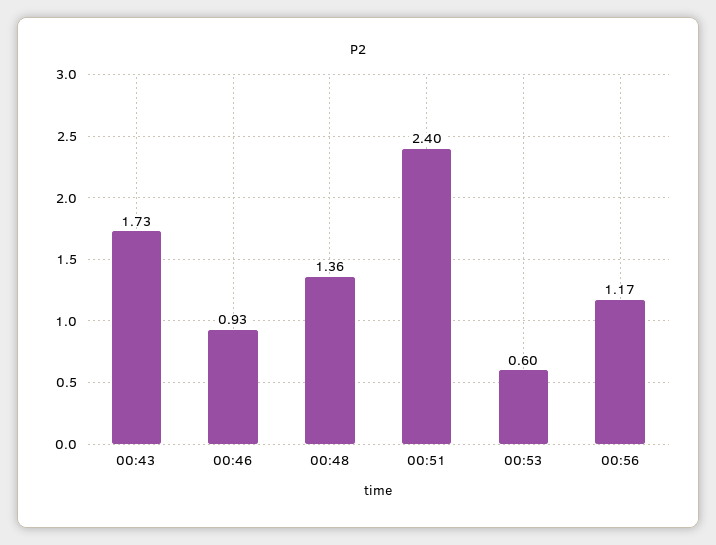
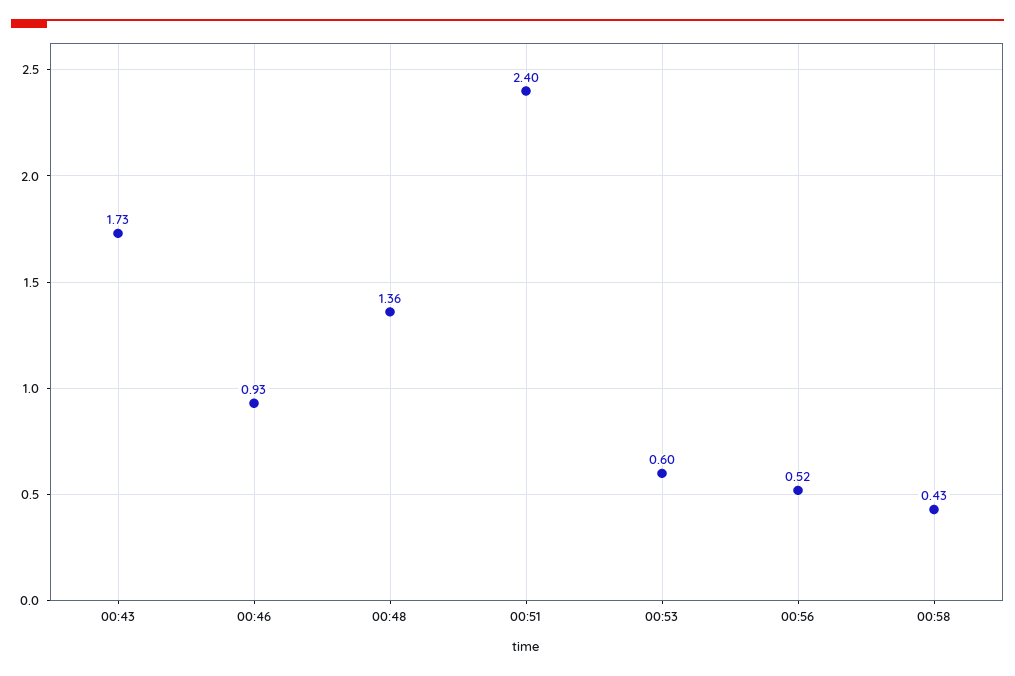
00:56: 1.17 -> 0.52
00:58: none -> 0.43

